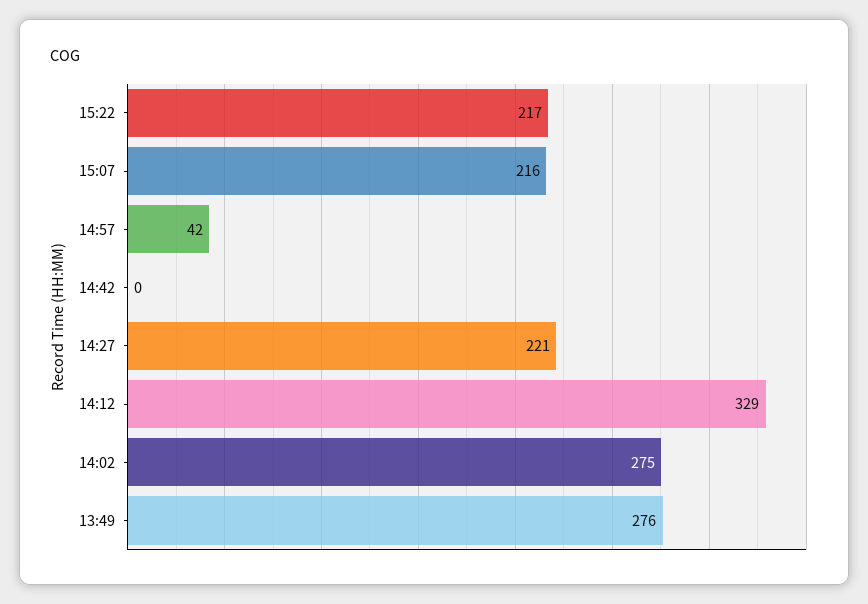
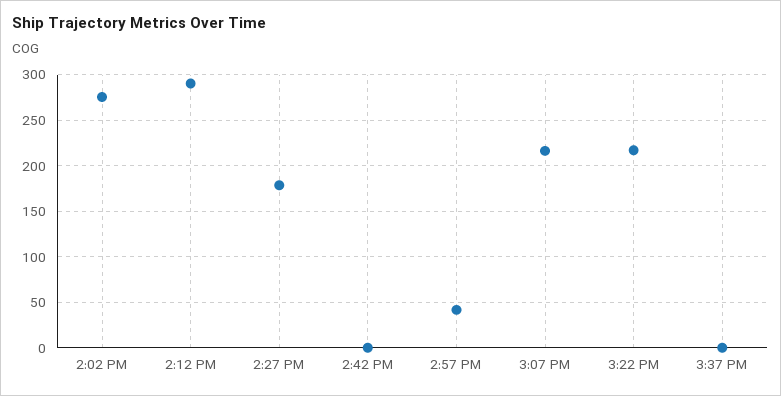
14:27: 221 -> 180
14:12: 329 -> 290
13:49: 276 -> none
3:37 PM: none -> 0

